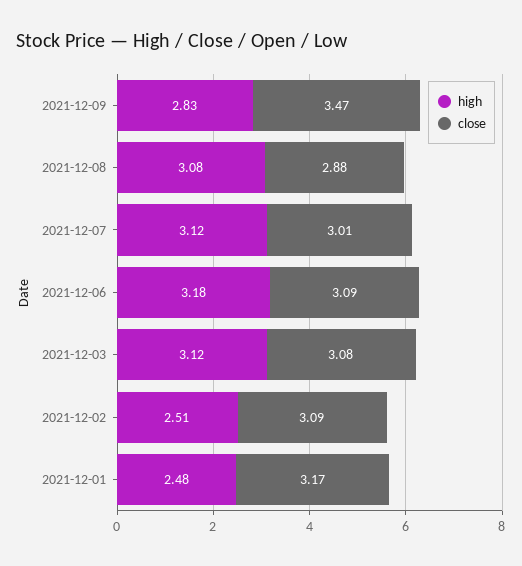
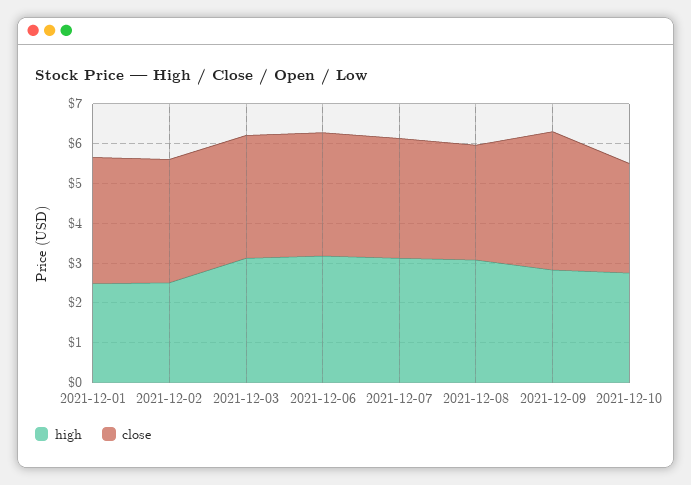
high, 2021-12-10: none -> 2.75
close, 2021-12-10: none -> 2.75

